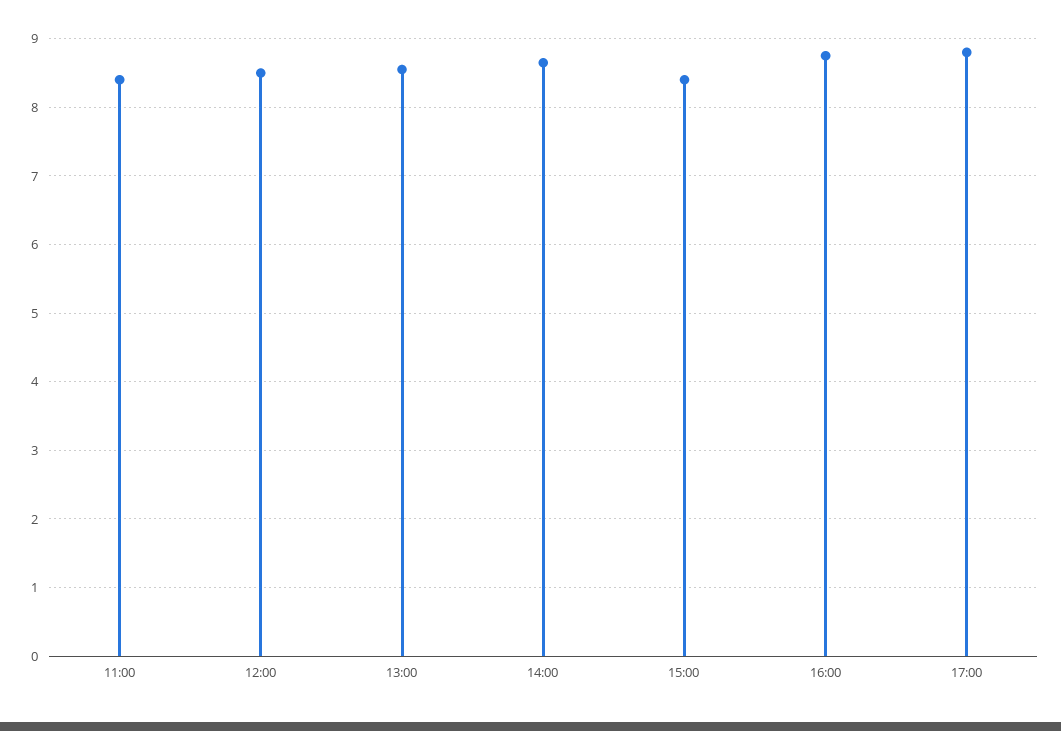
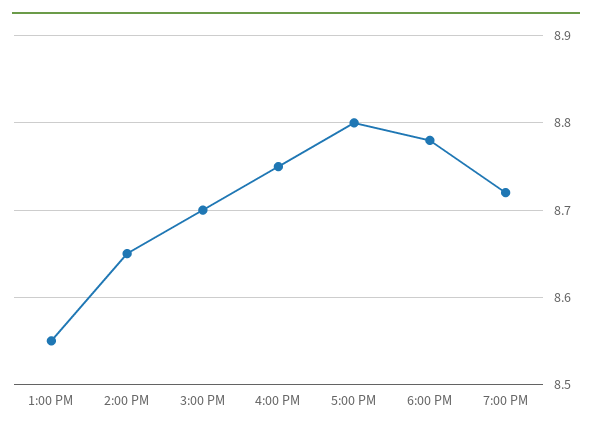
11:00: 8.4 -> none
12:00: 8.5 -> none
15:00: 8.4 -> 8.7
6:00 PM: none -> 8.78
7:00 PM: none -> 8.72

